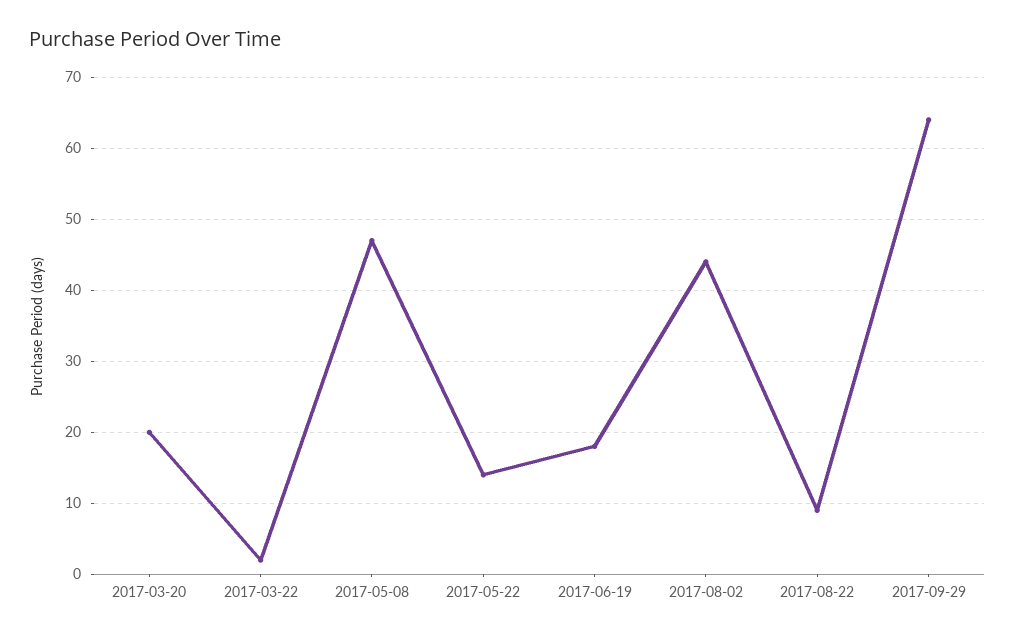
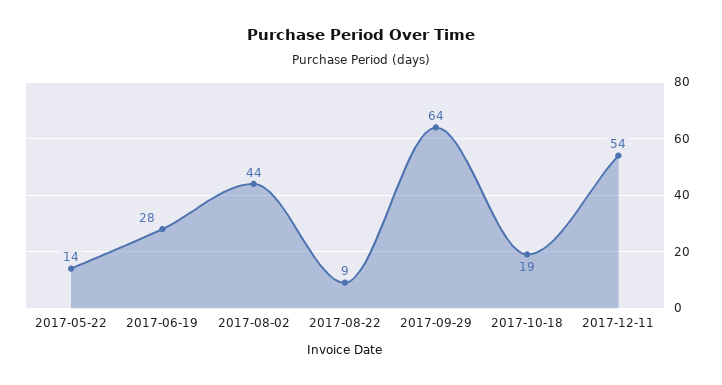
2017-03-20: 20 -> none
2017-03-22: 2 -> none
2017-05-08: 47 -> none
2017-06-19: 18 -> 28
2017-10-18: none -> 19
2017-12-11: none -> 54

